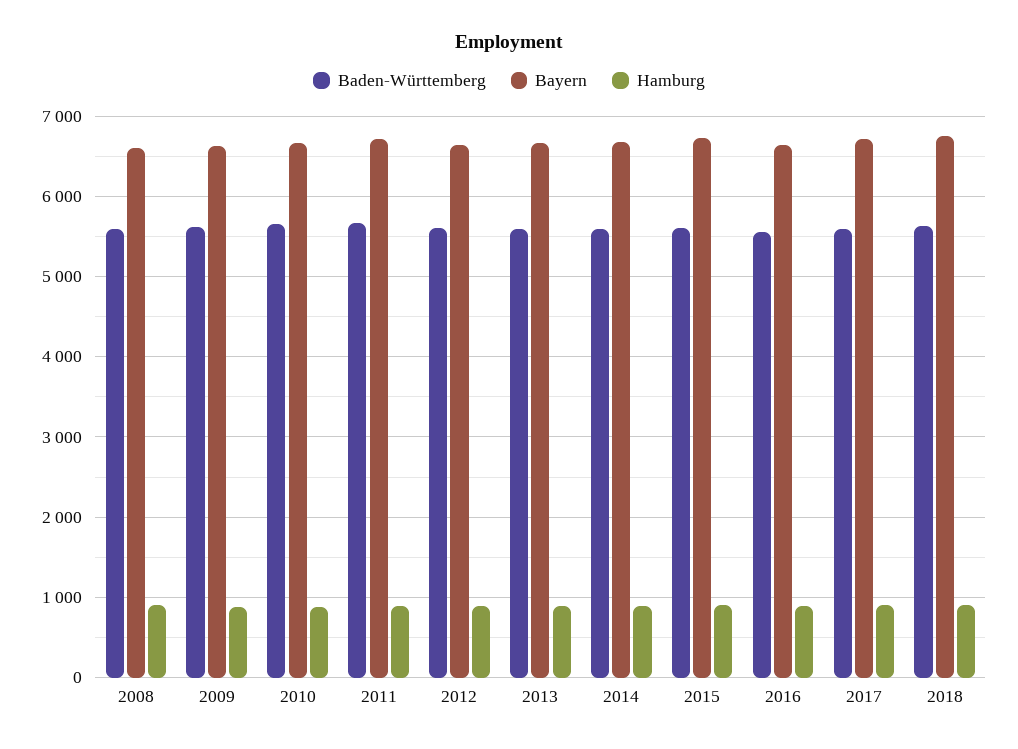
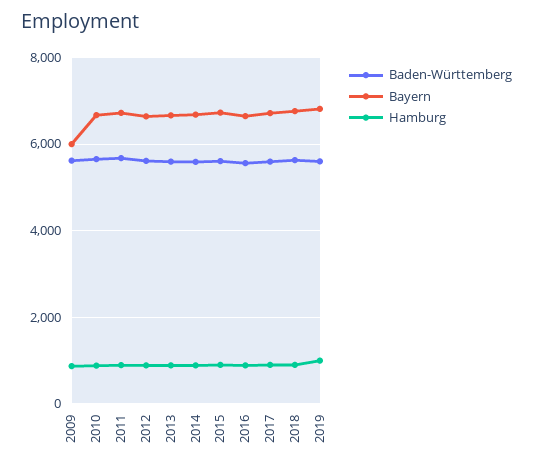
Baden-Württemberg, 2008: 5600 -> none
Bayern, 2008: 6600 -> none
Hamburg, 2008: 900 -> none
Bayern, 2009: 6600 -> 6000
Baden-Württemberg, 2019: none -> 5600
Bayern, 2019: none -> 6800
Hamburg, 2019: none -> 1000

